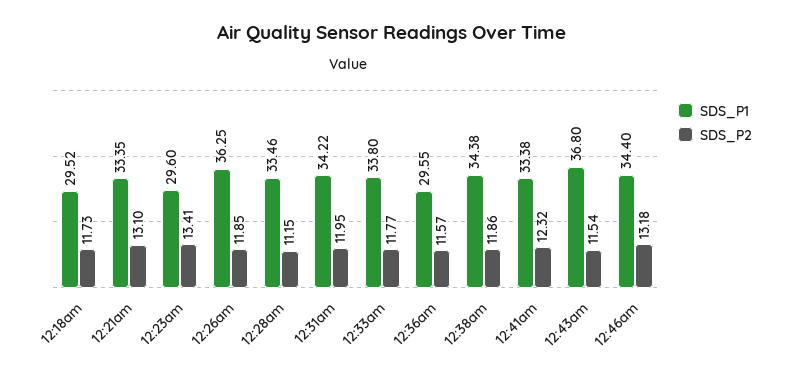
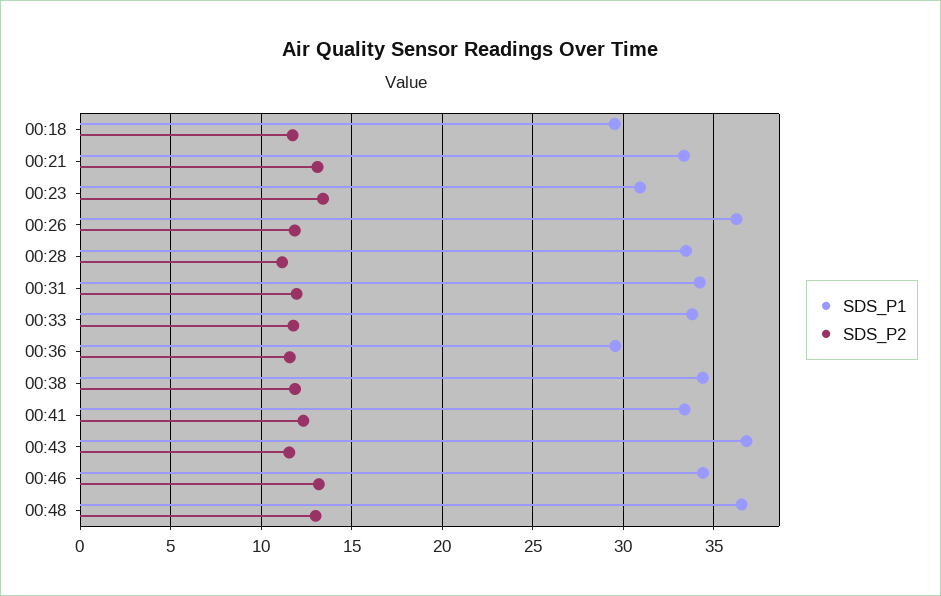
SDS_P1, 12:23am: 29.6 -> 31
SDS_P1, 00:48: none -> 36.5
SDS_P2, 00:48: none -> 13

